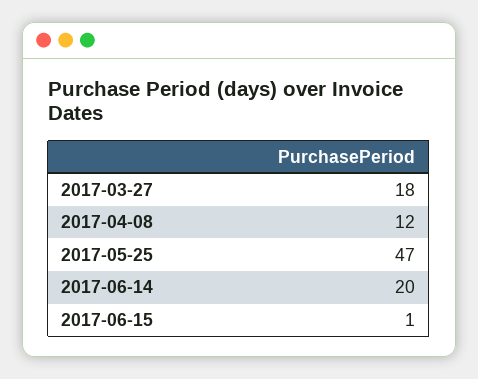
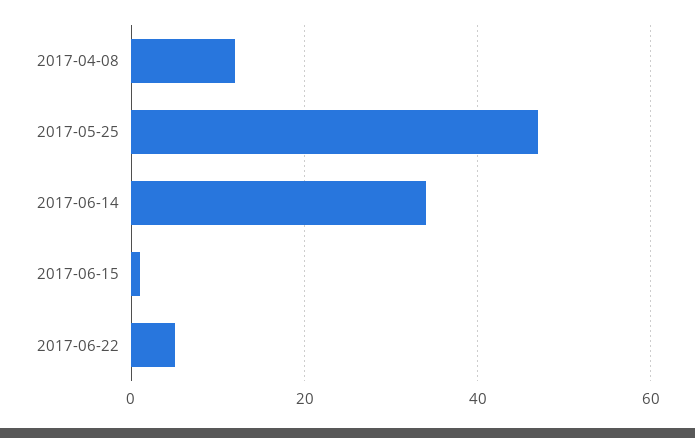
2017-03-27: 18 -> none
2017-06-14: 20 -> 35
2017-06-22: none -> 5

